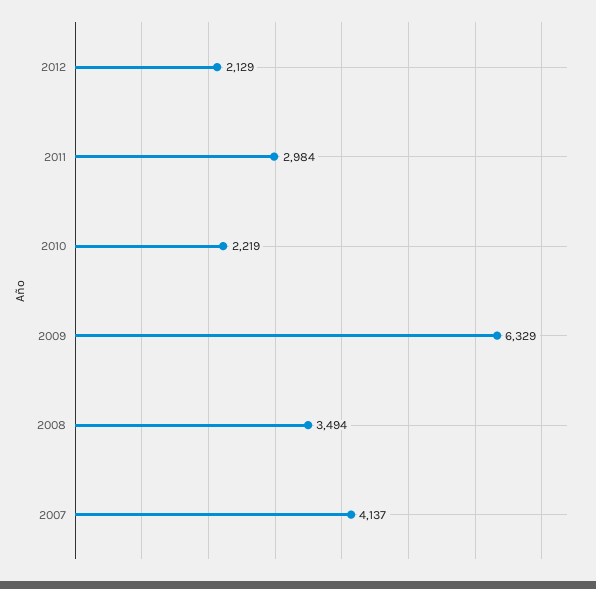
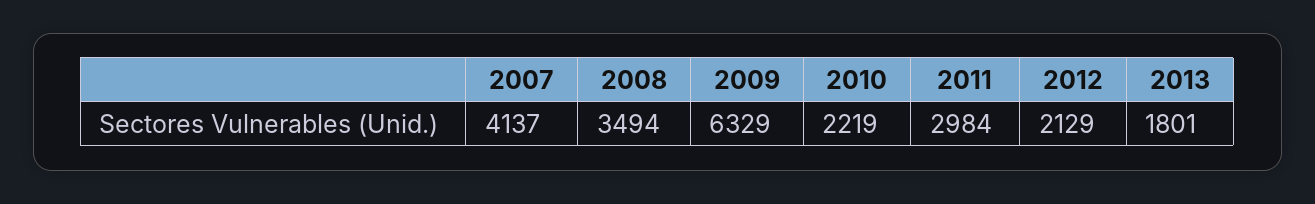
2013: none -> 1801

